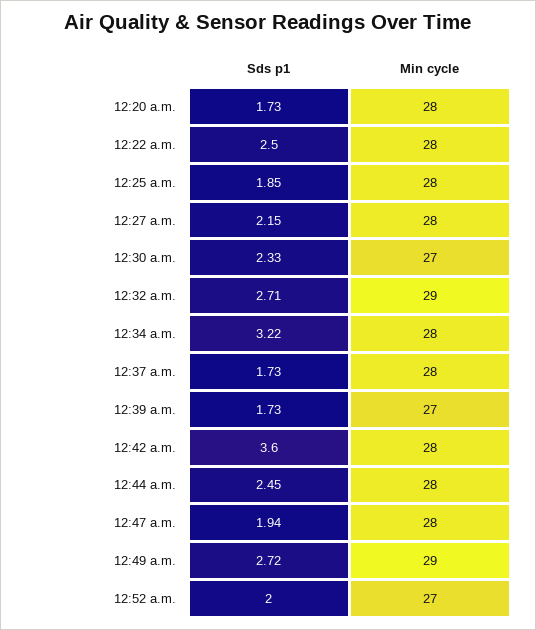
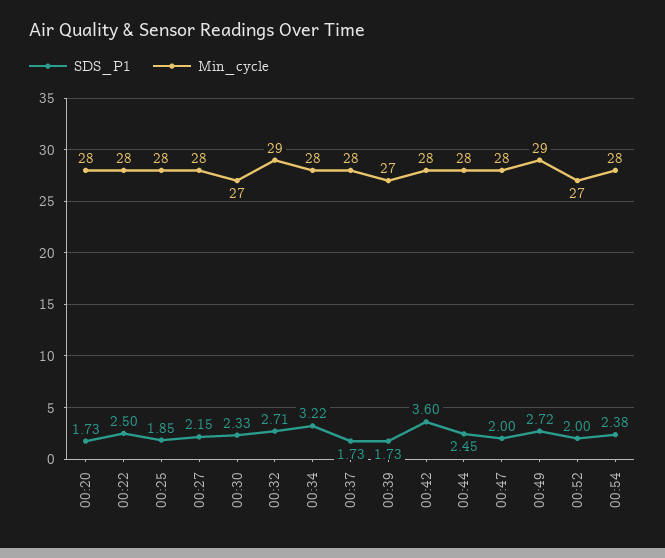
Sds p1, 12:47 a.m.: 1.94 -> 2
Sds p1, 00:54: none -> 2.38
Min cycle, 00:54: none -> 28

